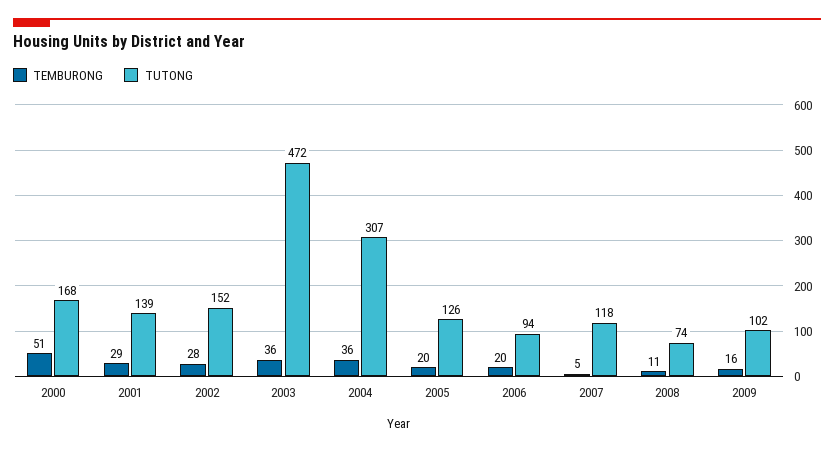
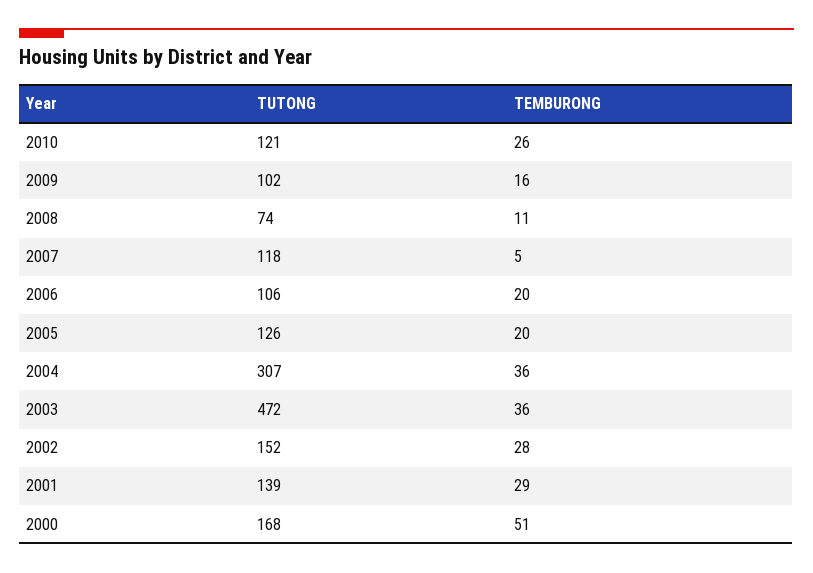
TUTONG, 2006: 94 -> 106
TUTONG, 2010: none -> 121
TEMBURONG, 2010: none -> 26

